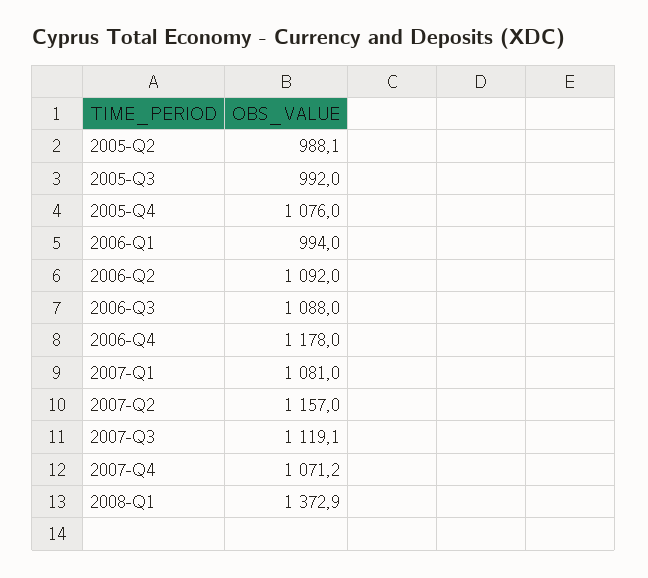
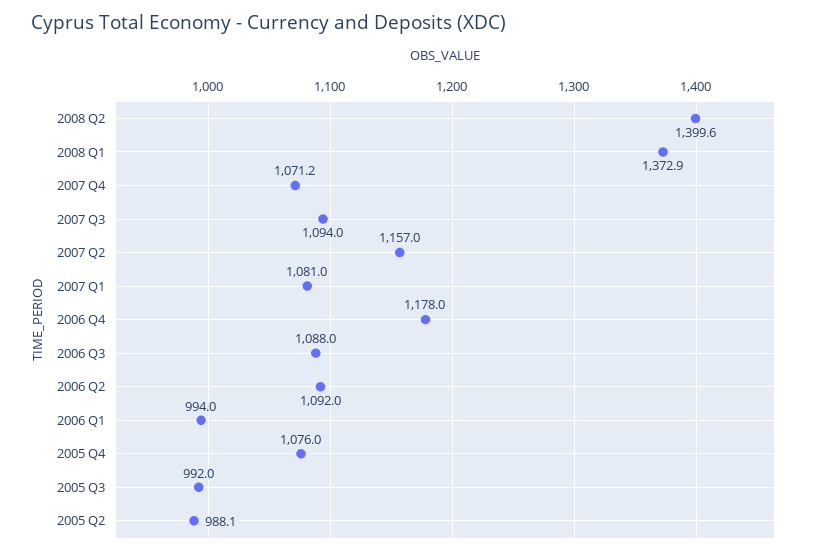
2007-Q3: 1119.1 -> 1094
2008 Q2: none -> 1399.6

